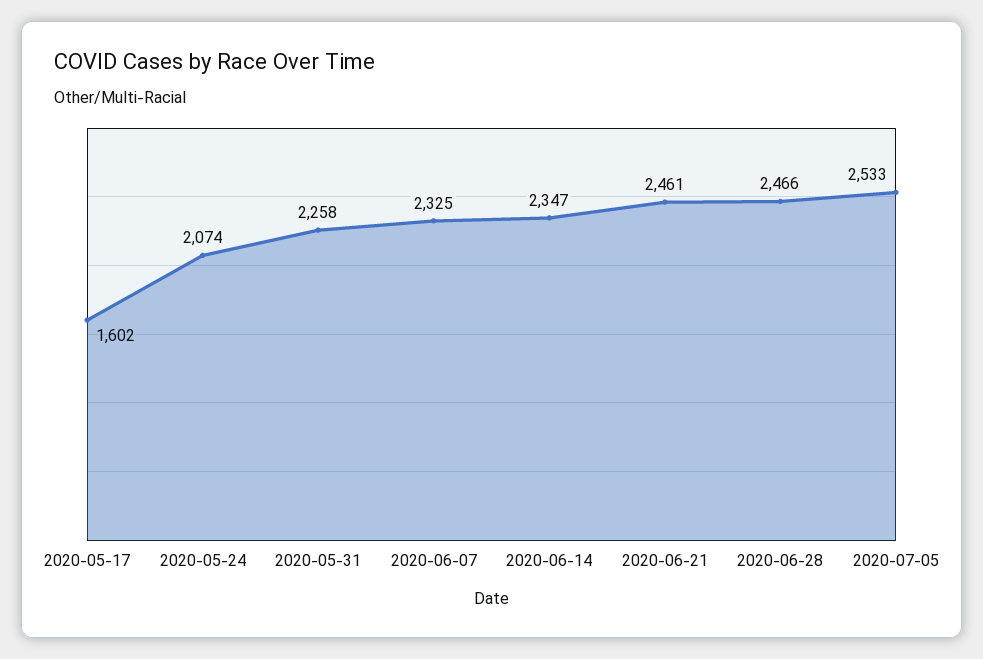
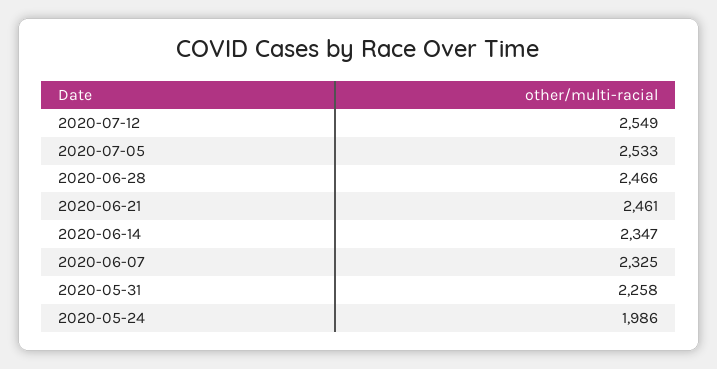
2020-05-17: 1602 -> none
2020-05-24: 2074 -> 1986
2020-07-12: none -> 2549

